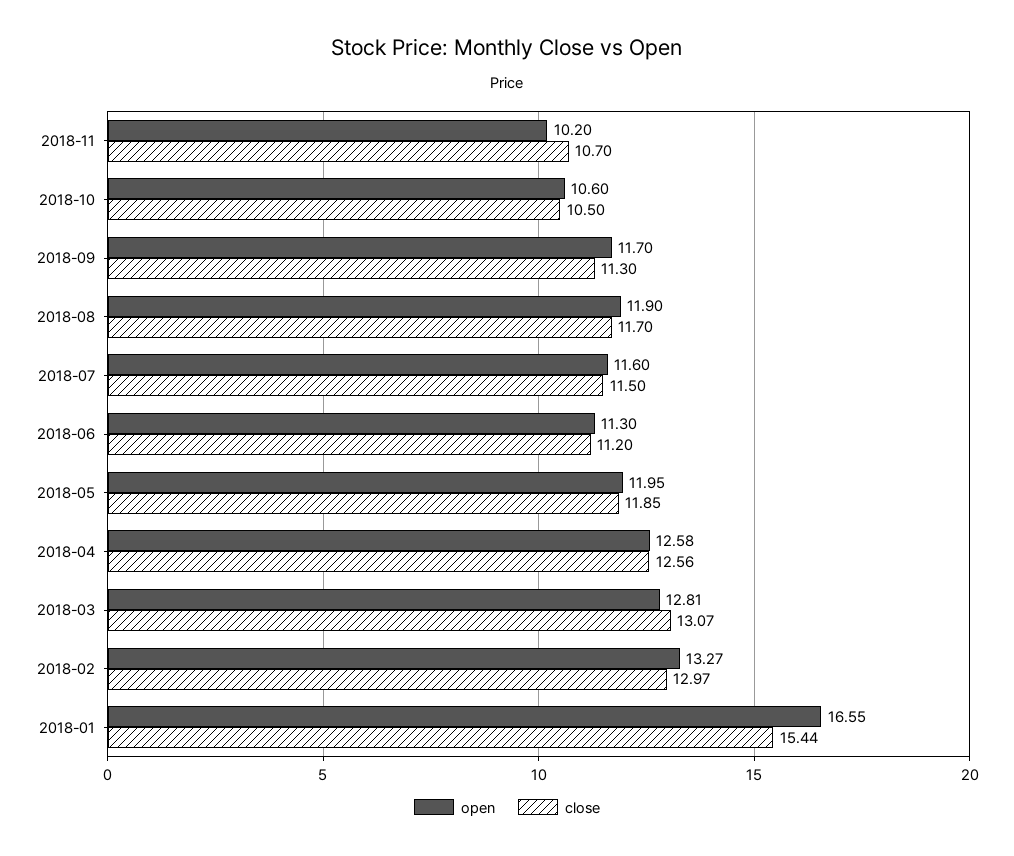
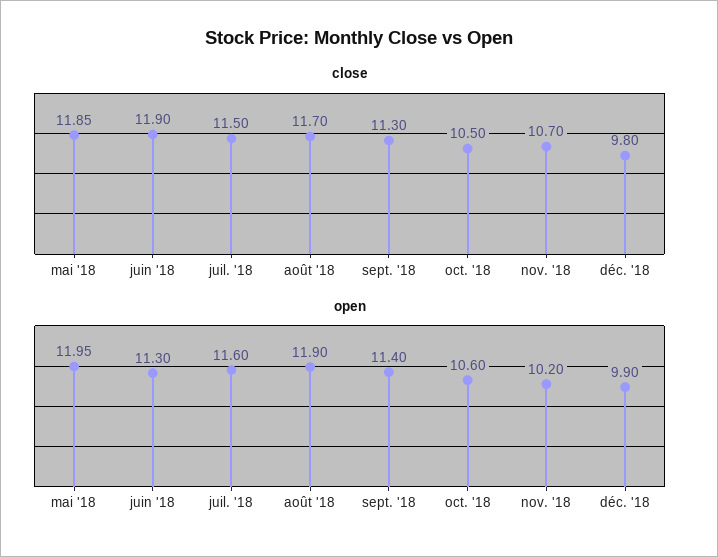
open, 2018-09: 11.7 -> 11.4
close, 2018-06: 11.2 -> 11.9
open, 2018-04: 12.58 -> none
close, 2018-04: 12.56 -> none
open, 2018-03: 12.81 -> none
close, 2018-03: 13.07 -> none
open, 2018-02: 13.27 -> none
close, 2018-02: 12.97 -> none
open, 2018-01: 16.55 -> none
close, 2018-01: 15.44 -> none
close, déc. '18: none -> 9.8
open, déc. '18: none -> 9.9

